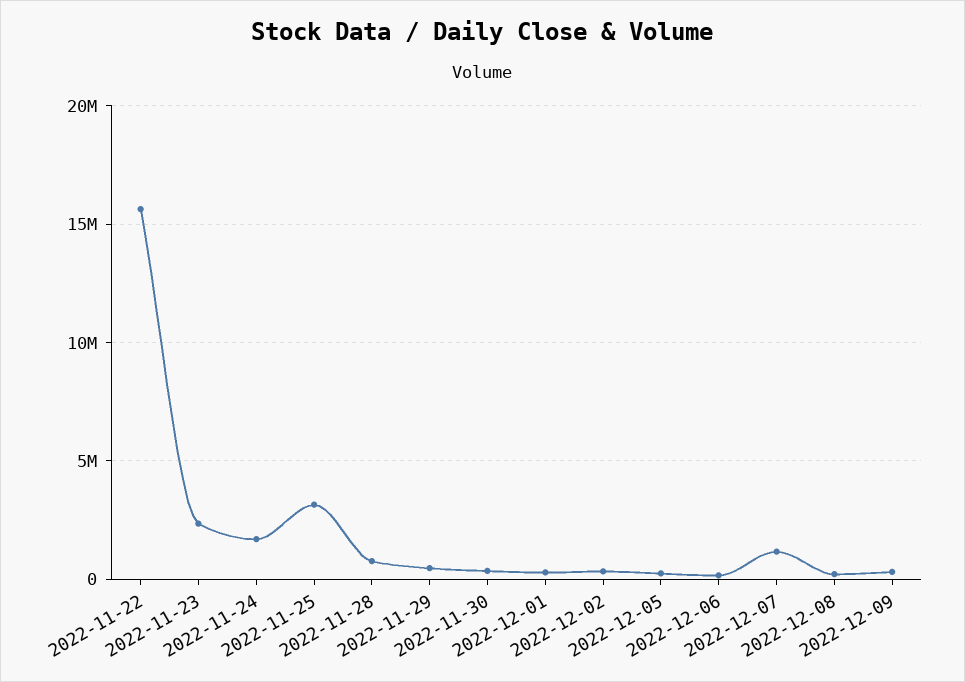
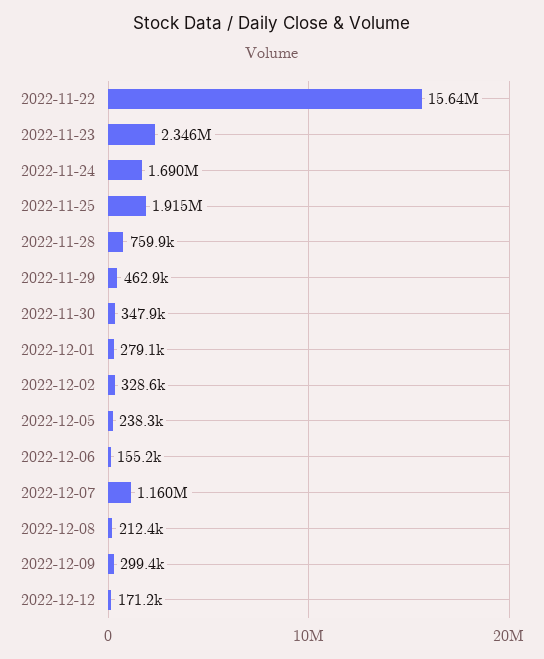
2022-11-25: 3000000 -> 1915000
2022-12-12: none -> 171200

